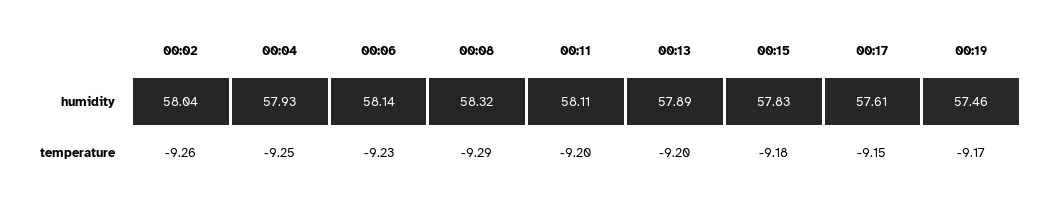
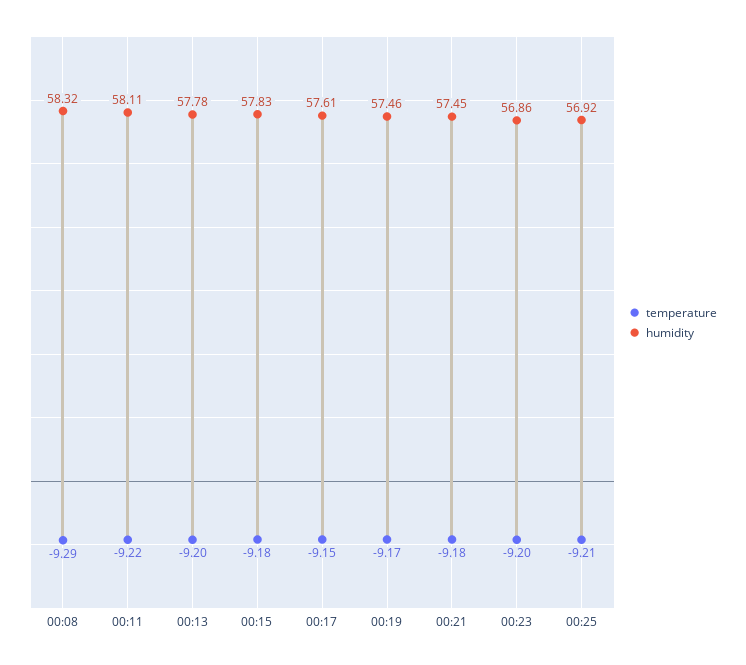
humidity, 00:02: 58.04 -> none
humidity, 00:04: 57.93 -> none
humidity, 00:06: 58.14 -> none
humidity, 00:13: 57.89 -> 57.78
temperature, 00:02: -9.26 -> none
temperature, 00:04: -9.25 -> none
temperature, 00:06: -9.23 -> none
temperature, 00:11: -9.2 -> -9.22
temperature, 00:21: none -> -9.18
humidity, 00:21: none -> 57.45
temperature, 00:23: none -> -9.2
humidity, 00:23: none -> 56.86
temperature, 00:25: none -> -9.21
humidity, 00:25: none -> 56.92

